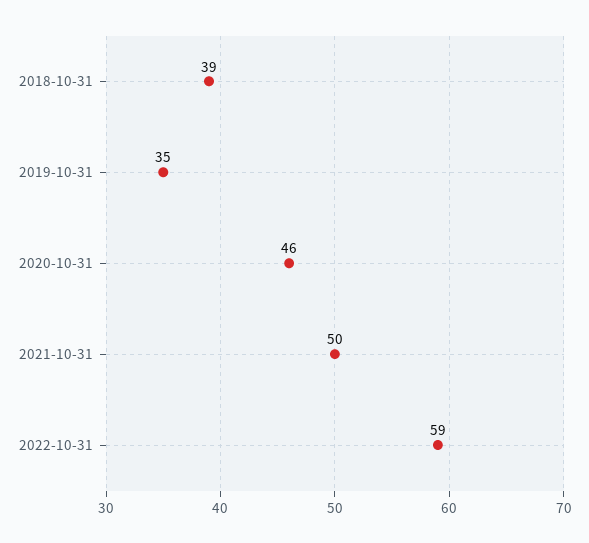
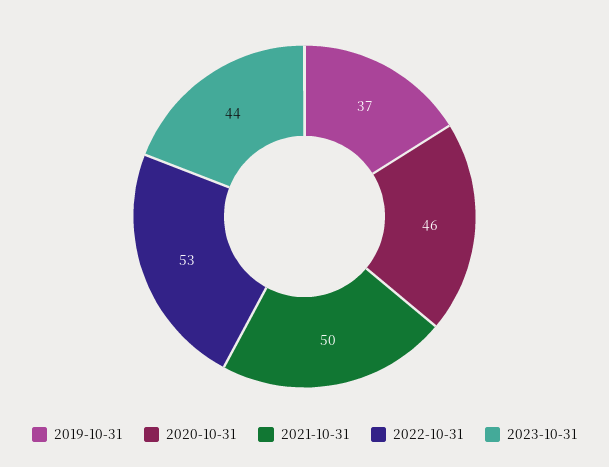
2018-10-31: 39 -> none
2019-10-31: 35 -> 37
2022-10-31: 59 -> 53
2023-10-31: none -> 44

